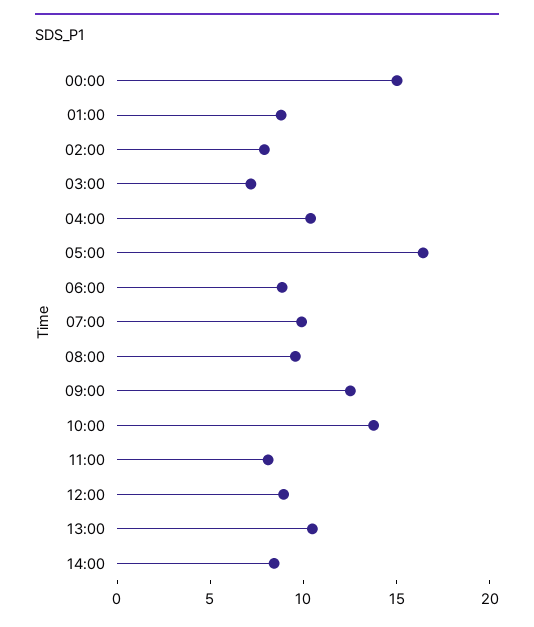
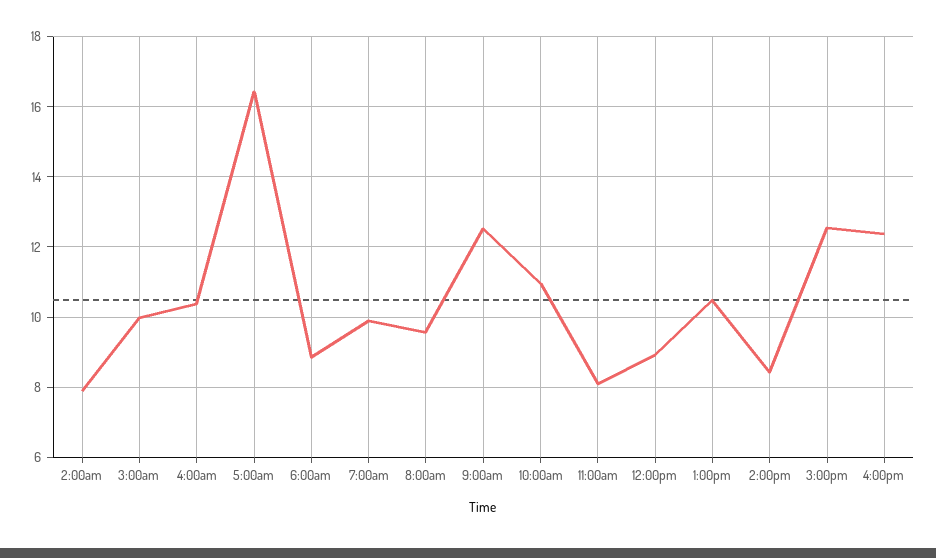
00:00: 15 -> none
01:00: 9 -> none
03:00: 7 -> 10
10:00: 14 -> 11
3:00pm: none -> 12.6
4:00pm: none -> 12.4

